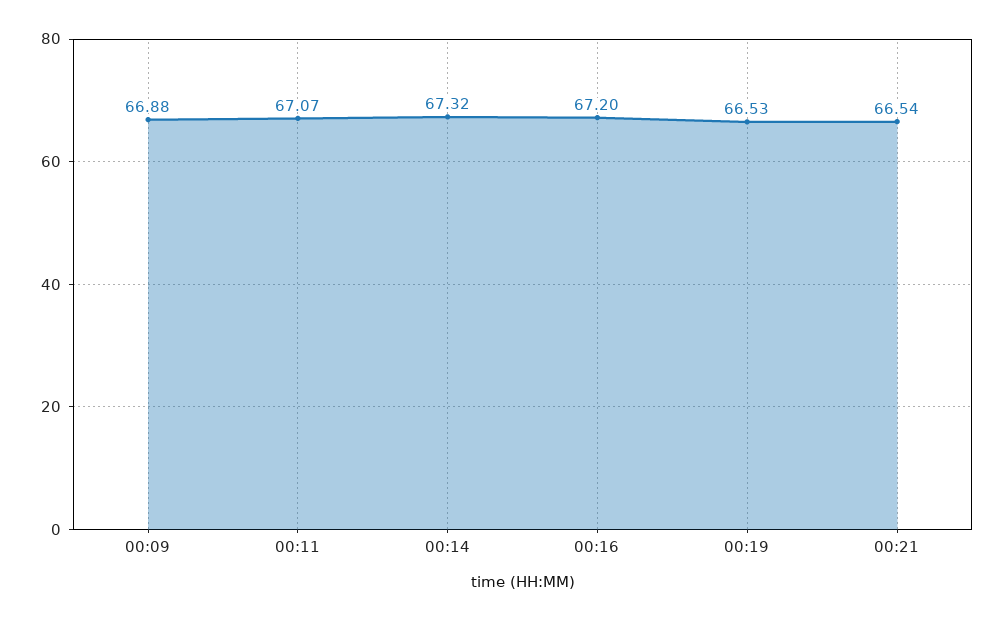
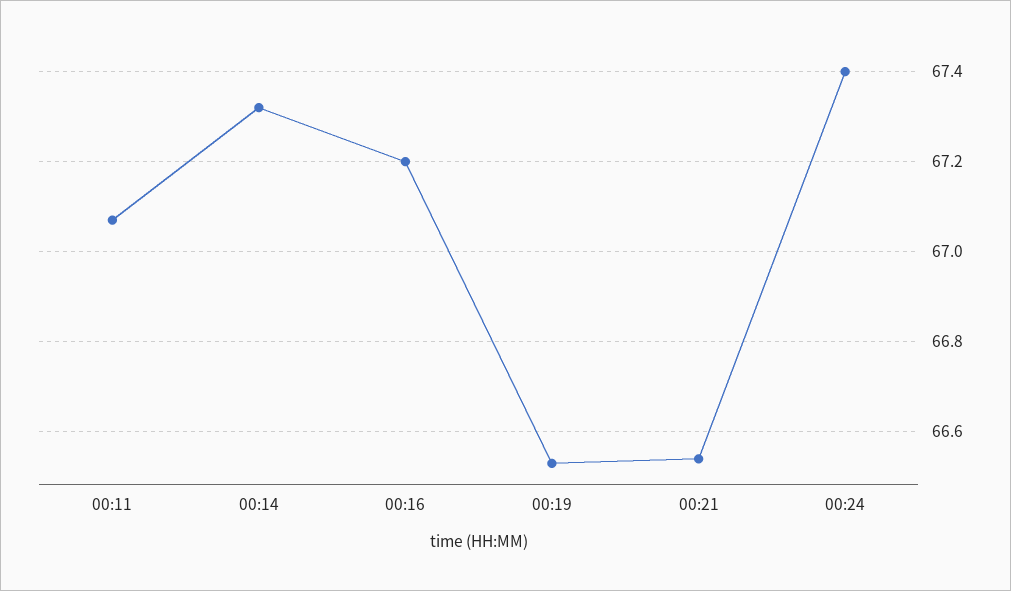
00:09: 66.88 -> none
00:24: none -> 67.4

